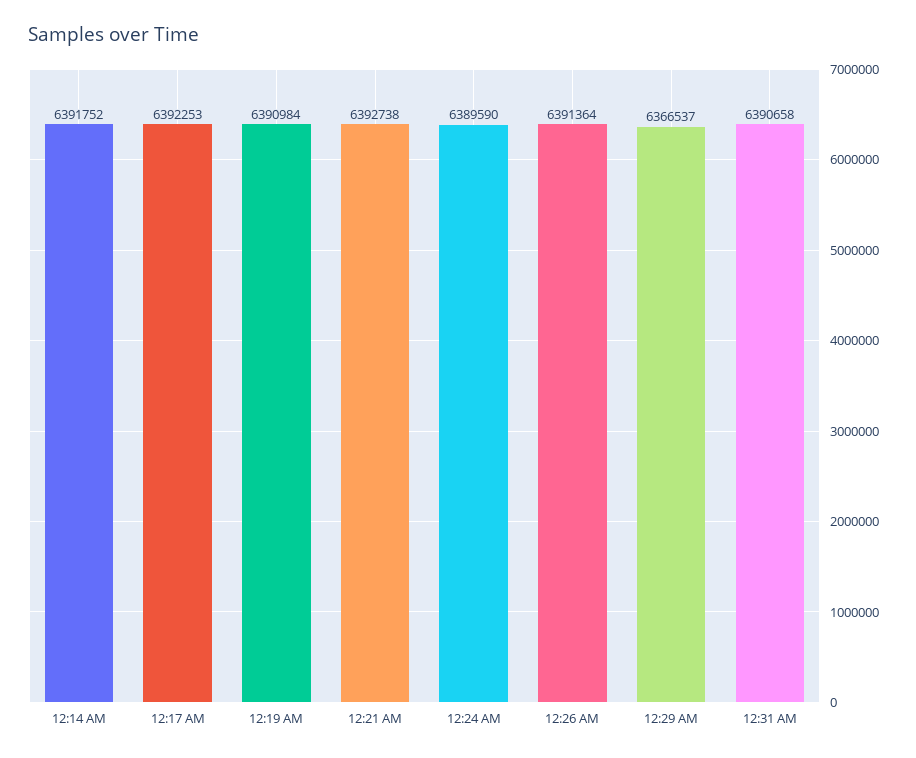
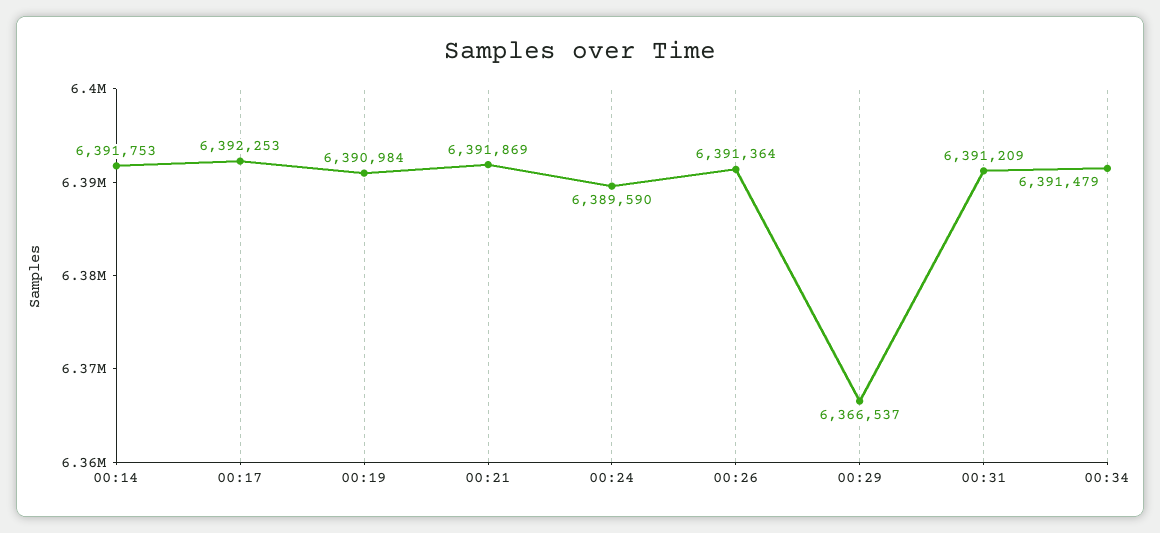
12:14 AM: 6391752 -> 6391753
12:21 AM: 6392738 -> 6391869
12:31 AM: 6390658 -> 6391209
00:34: none -> 6391479

